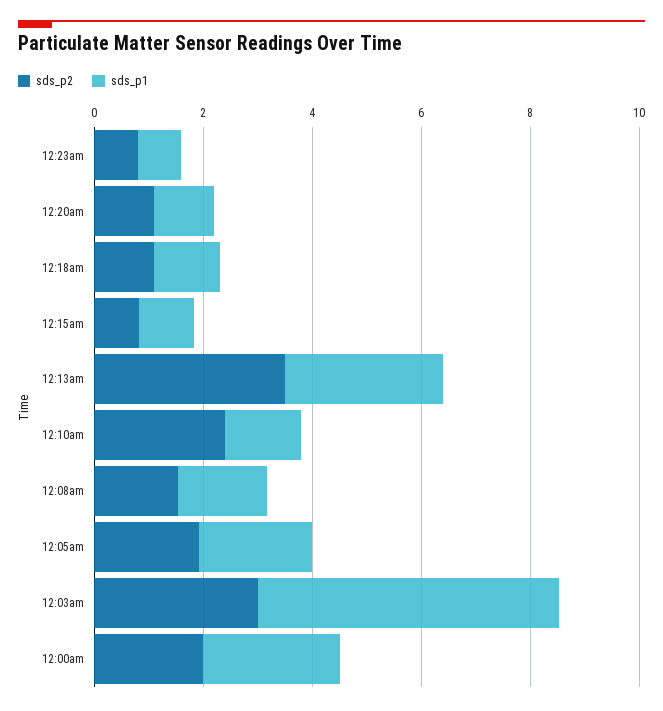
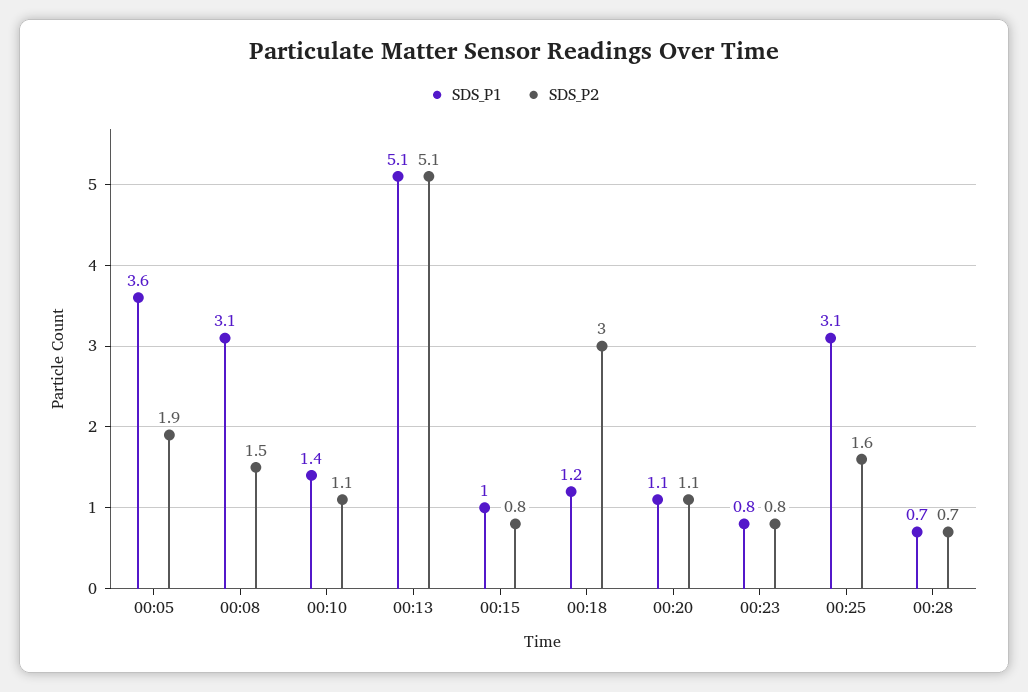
sds_p2, 12:18am: 1 -> 3
sds_p2, 12:13am: 3.5 -> 5.1
sds_p1, 12:13am: 3 -> 5.1
sds_p2, 12:10am: 2.5 -> 1.1
sds_p1, 12:08am: 1.5 -> 3.1
sds_p1, 12:05am: 2 -> 3.6
sds_p2, 12:03am: 3 -> none
sds_p1, 12:03am: 5.5 -> none
sds_p2, 12:00am: 2 -> none
sds_p1, 12:00am: 2.5 -> none
sds_p1, 00:25: none -> 3.1
sds_p2, 00:25: none -> 1.6
sds_p1, 00:28: none -> 0.7
sds_p2, 00:28: none -> 0.7

